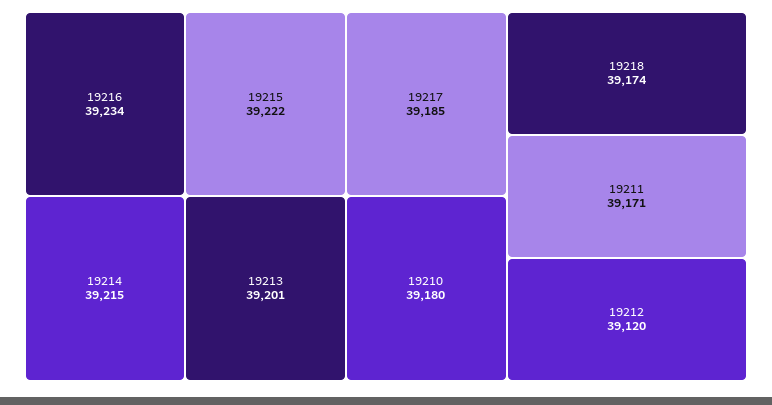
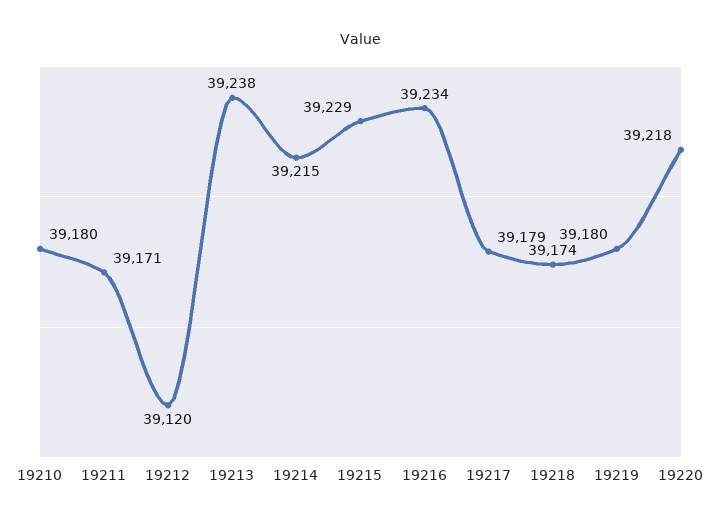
19215: 39222 -> 39229
19213: 39201 -> 39238
19217: 39185 -> 39179
19219: none -> 39180
19220: none -> 39218

